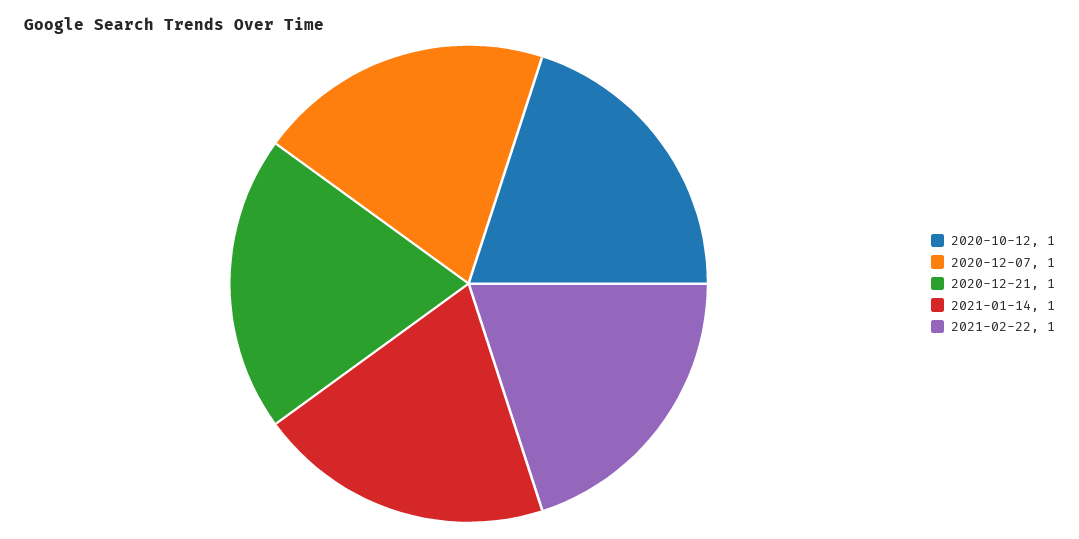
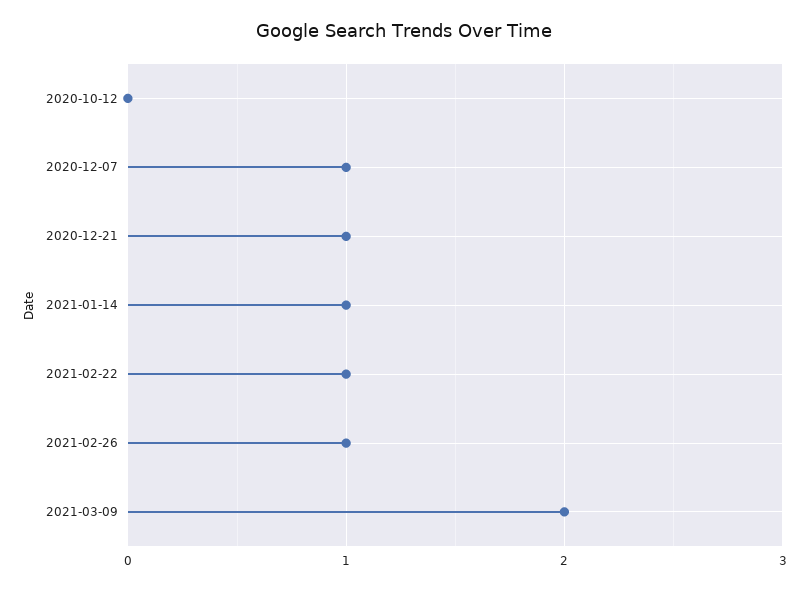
2020-10-12: 1 -> 0
2021-02-26: none -> 1
2021-03-09: none -> 2

